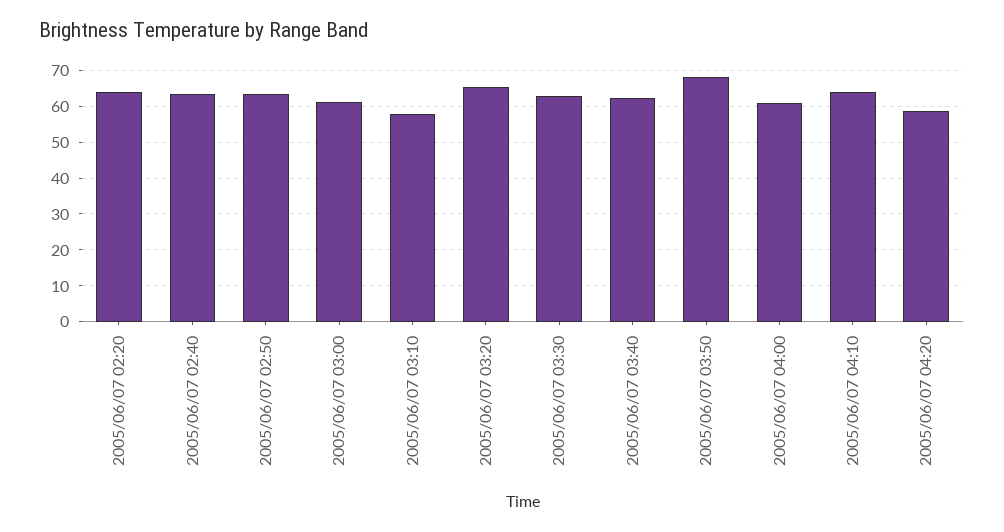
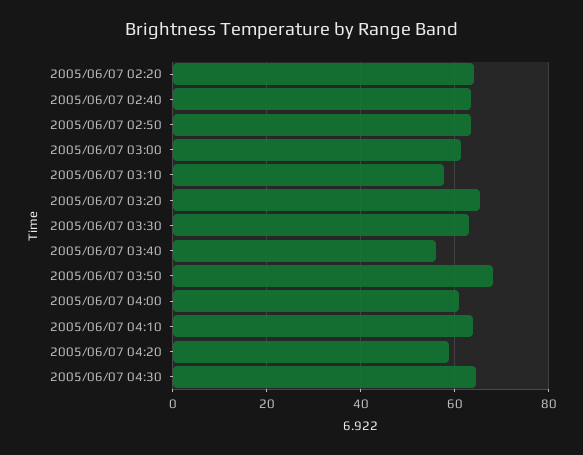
2005/06/07 03:40: 62 -> 56
2005/06/07 04:30: none -> 64

